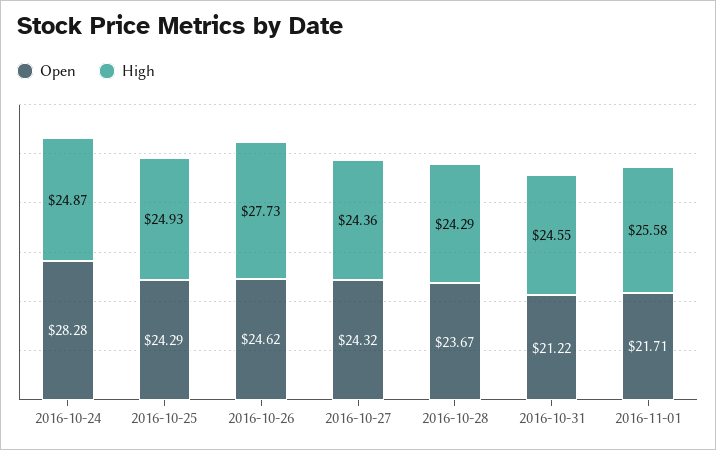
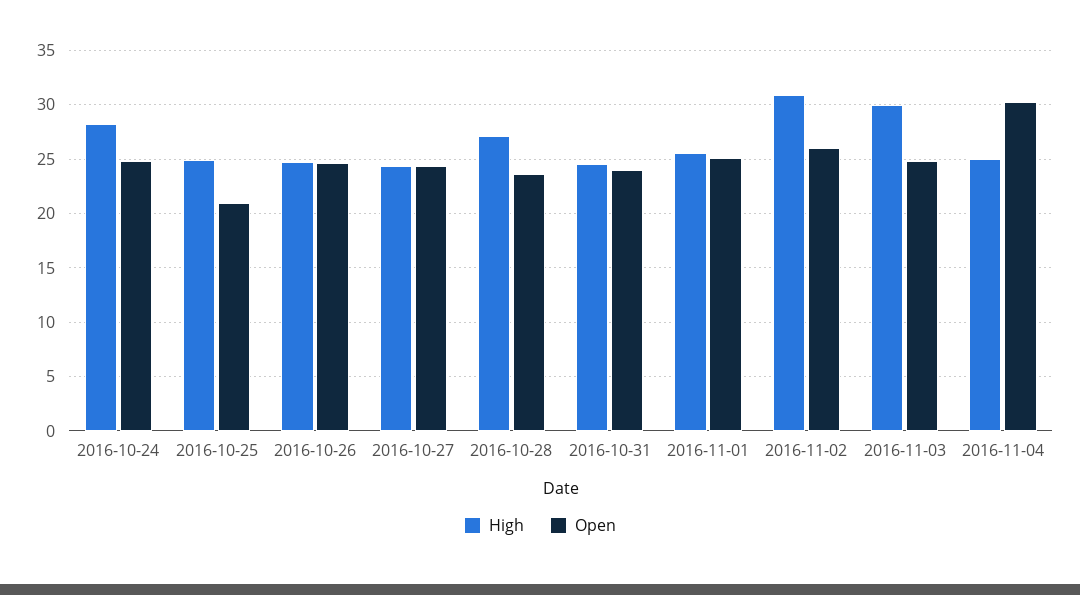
Open, 2016-10-24: 28.28 -> 25
High, 2016-10-24: 24.87 -> 28
Open, 2016-10-25: 24.29 -> 21
High, 2016-10-26: 27.73 -> 25
High, 2016-10-28: 24.29 -> 27
Open, 2016-10-31: 21.22 -> 24
Open, 2016-11-01: 21.71 -> 25
High, 2016-11-02: none -> 31
Open, 2016-11-02: none -> 26
High, 2016-11-03: none -> 30
Open, 2016-11-03: none -> 25
High, 2016-11-04: none -> 25
Open, 2016-11-04: none -> 30

